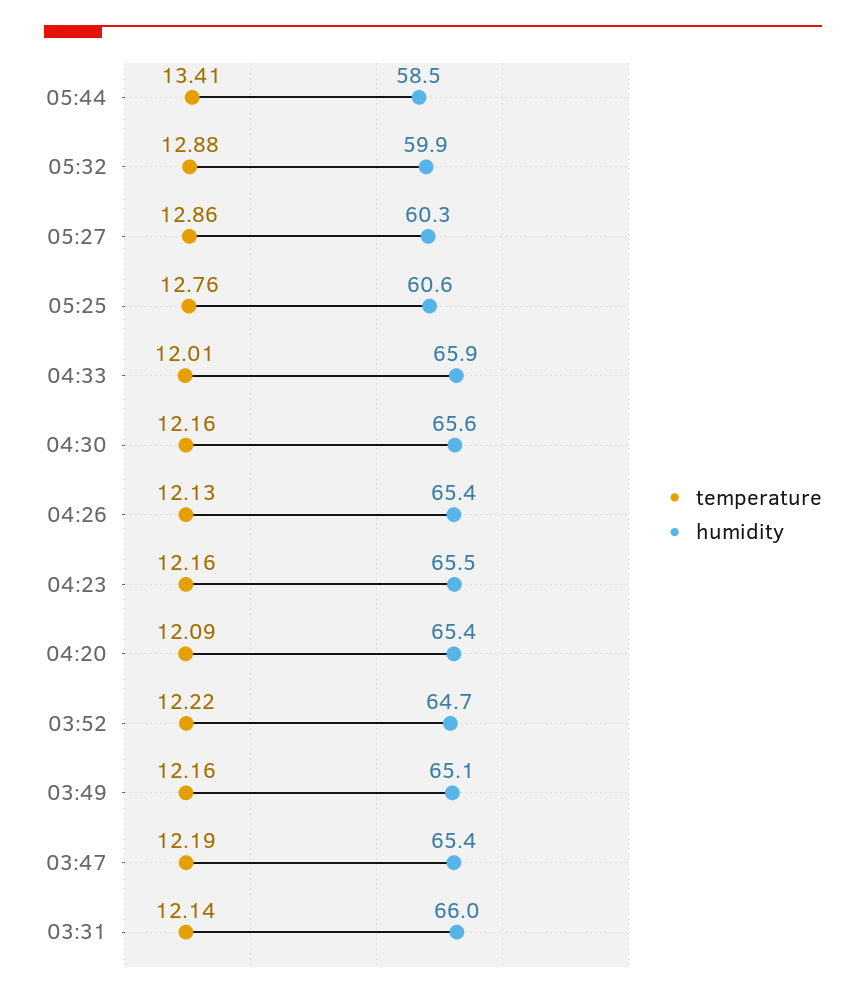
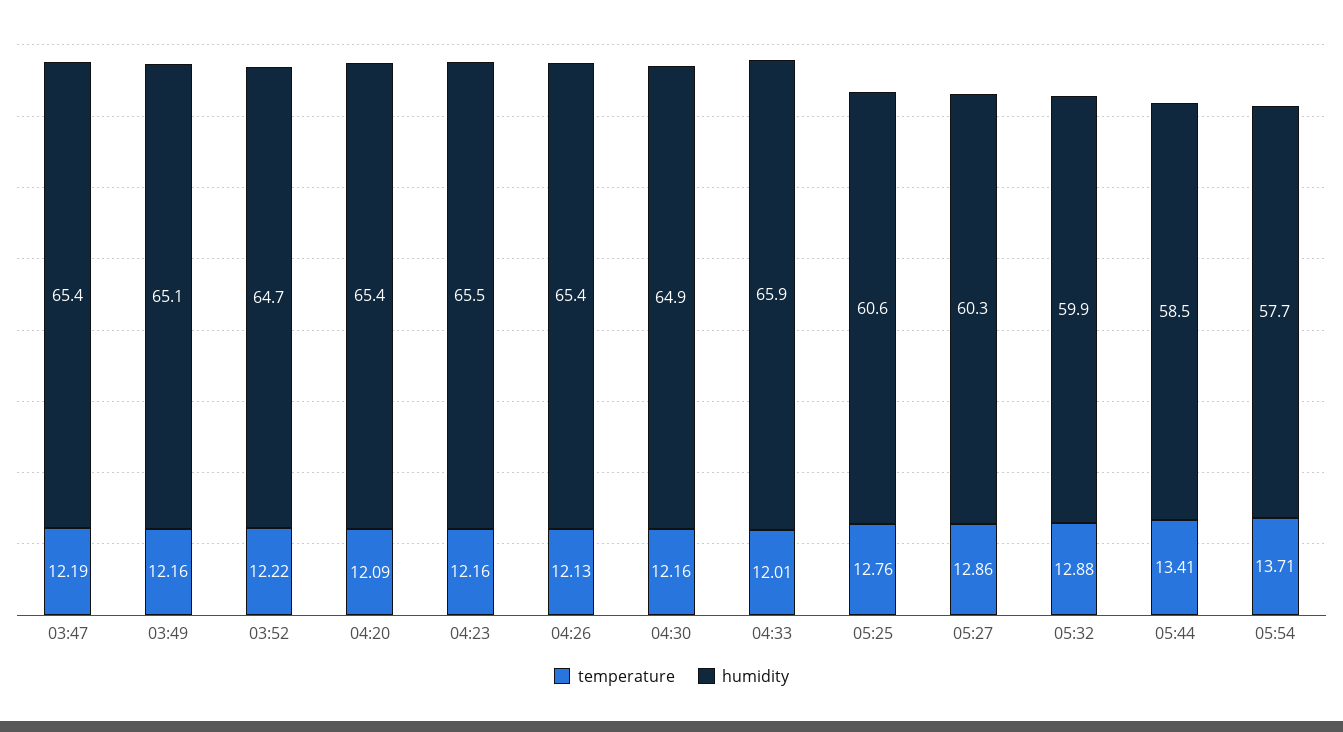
humidity, 04:30: 65.6 -> 64.9
temperature, 03:31: 12.14 -> none
humidity, 03:31: 66 -> none
temperature, 05:54: none -> 13.71
humidity, 05:54: none -> 57.7

